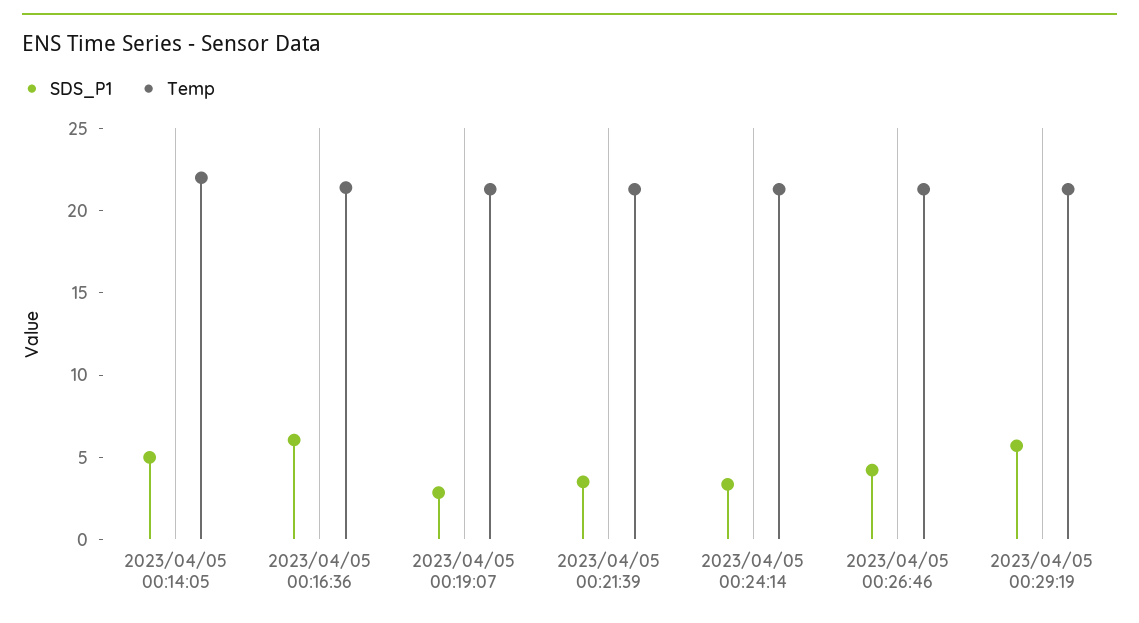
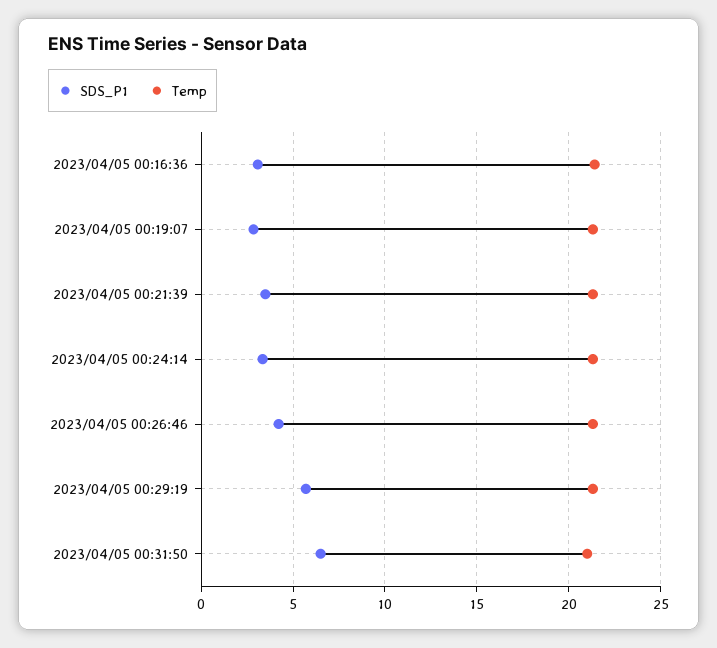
SDS_P1, 2023/04/05 00:14:05: 5 -> none
Temp, 2023/04/05 00:14:05: 22 -> none
SDS_P1, 2023/04/05 00:16:36: 6 -> 3
SDS_P1, 2023/04/05 00:31:50: none -> 6.5
Temp, 2023/04/05 00:31:50: none -> 21

